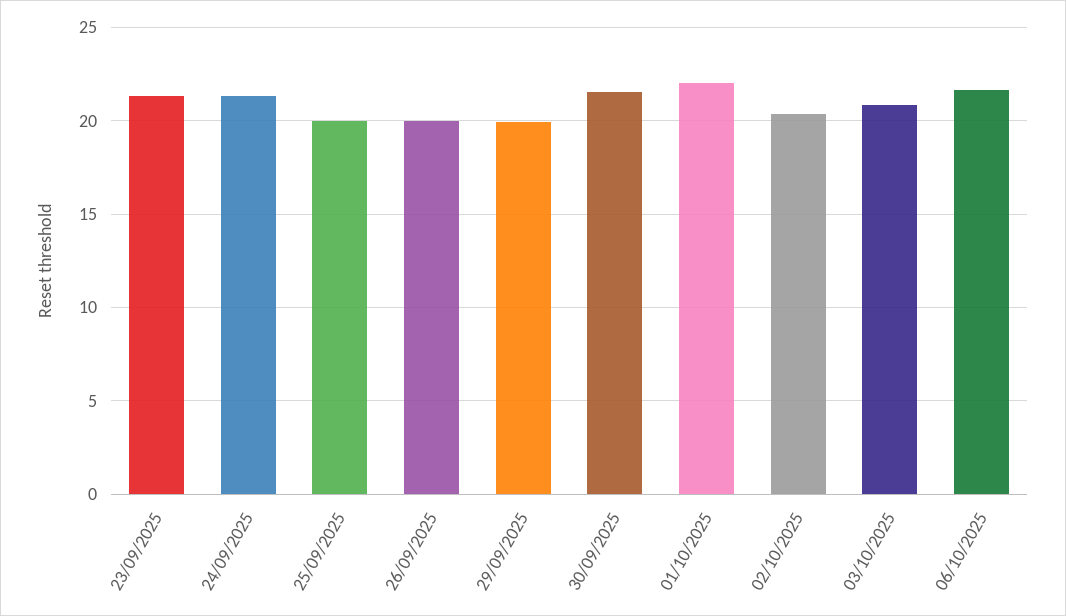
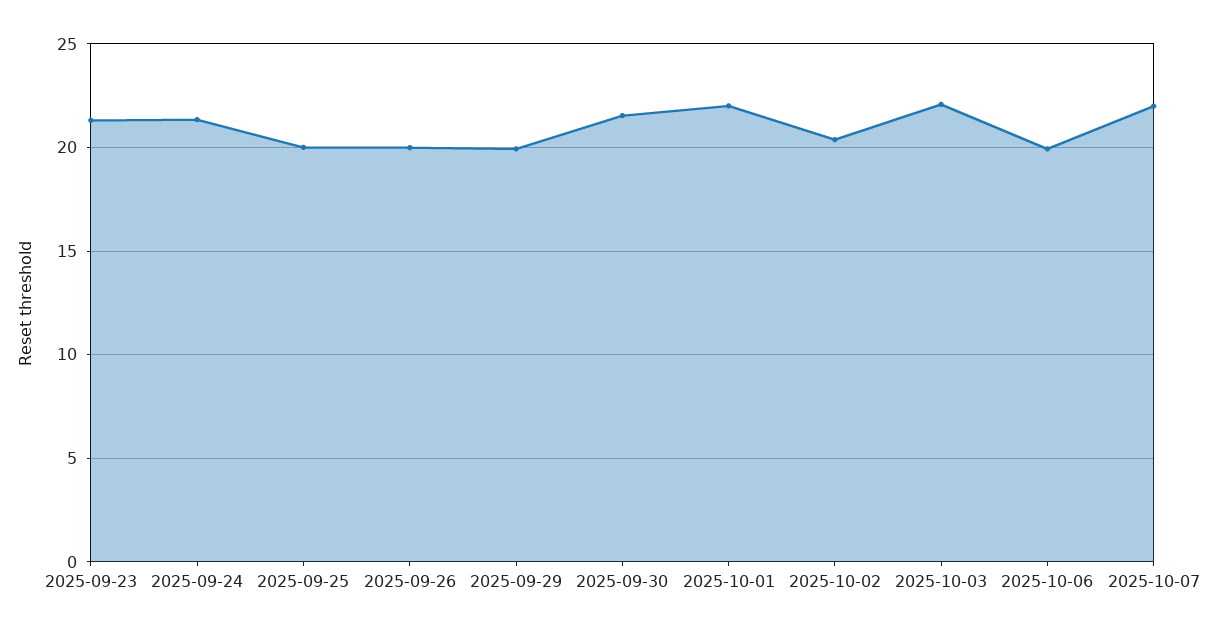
03/10/2025: 21 -> 22
06/10/2025: 21.5 -> 20
2025-10-07: none -> 22

